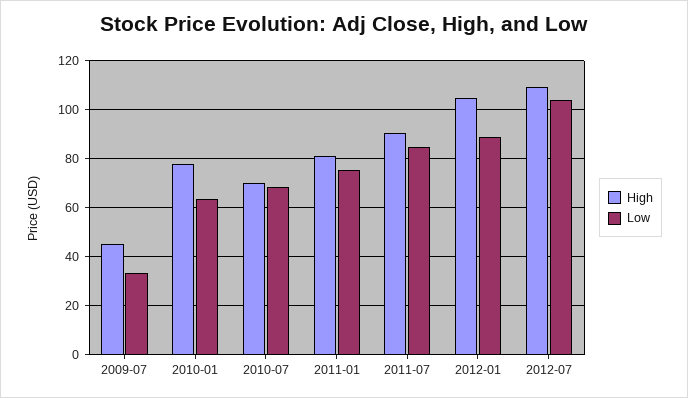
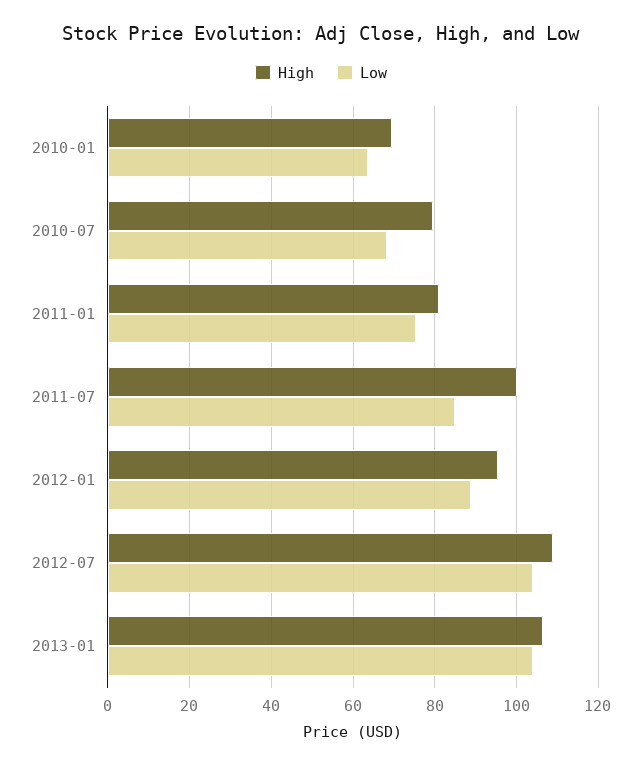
High, 2009-07: 45 -> none
Low, 2009-07: 32.5 -> none
High, 2010-01: 77.5 -> 70
High, 2010-07: 70 -> 80
High, 2011-07: 90 -> 100
High, 2012-01: 105 -> 96
High, 2013-01: none -> 106
Low, 2013-01: none -> 104

